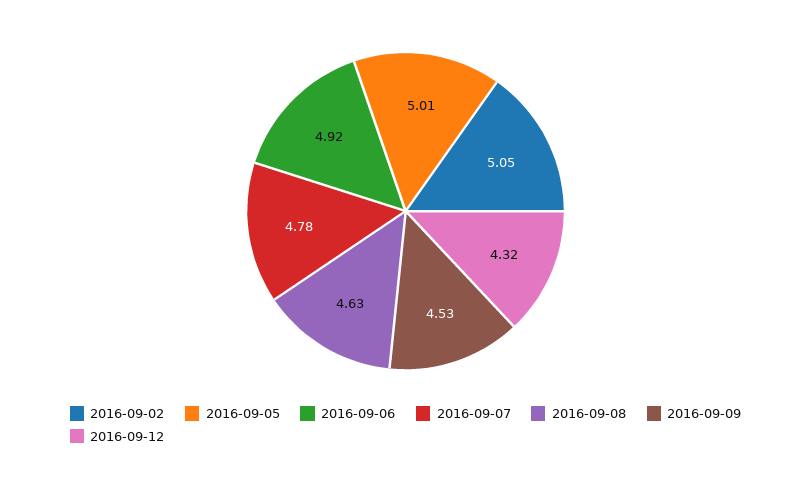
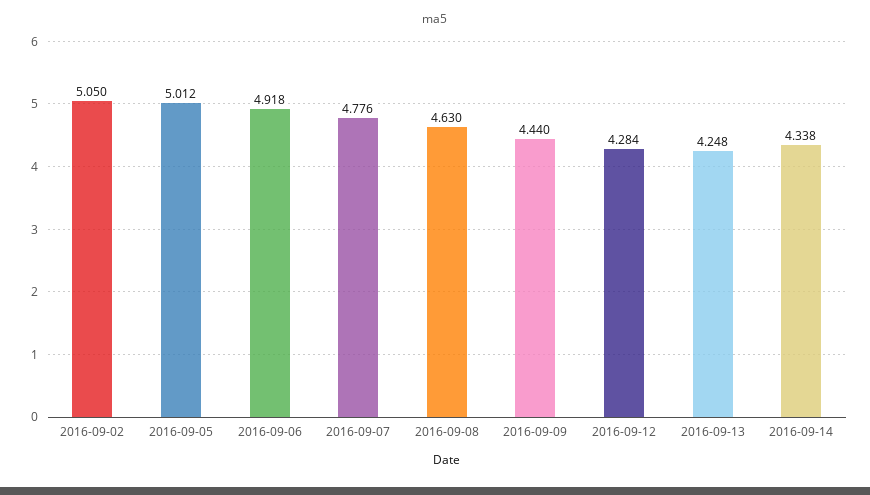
2016-09-09: 4.53 -> 4.44
2016-09-12: 4.32 -> 4.284
2016-09-13: none -> 4.248
2016-09-14: none -> 4.338

